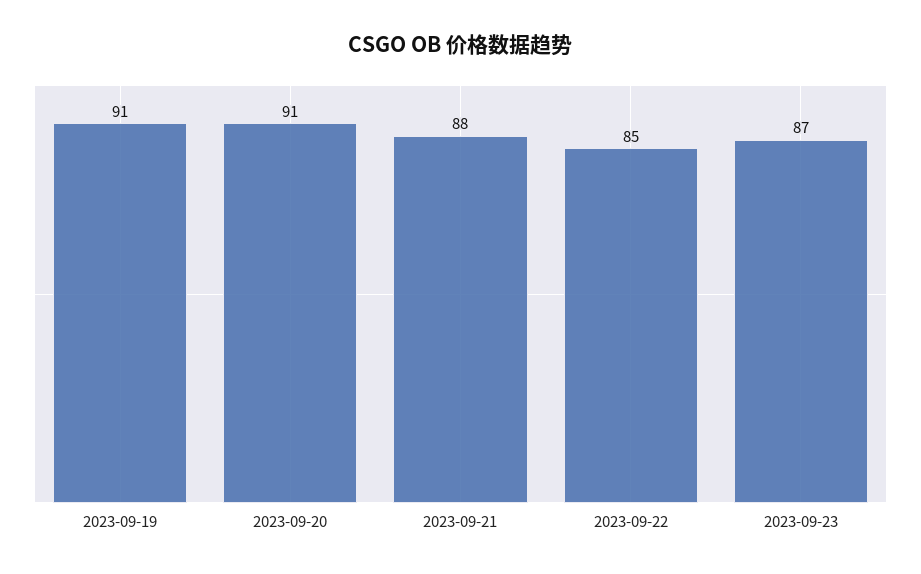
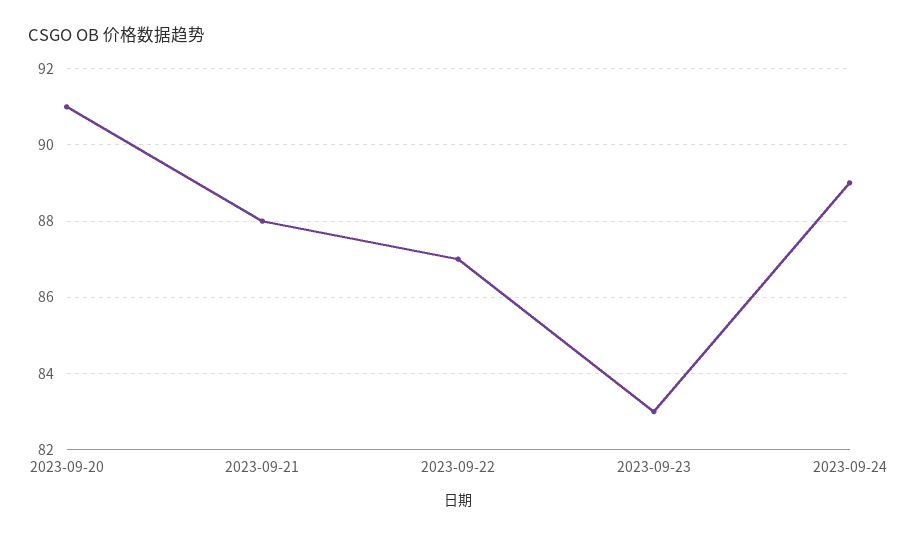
2023-09-19: 91 -> none
2023-09-22: 85 -> 87
2023-09-23: 87 -> 83
2023-09-24: none -> 89

